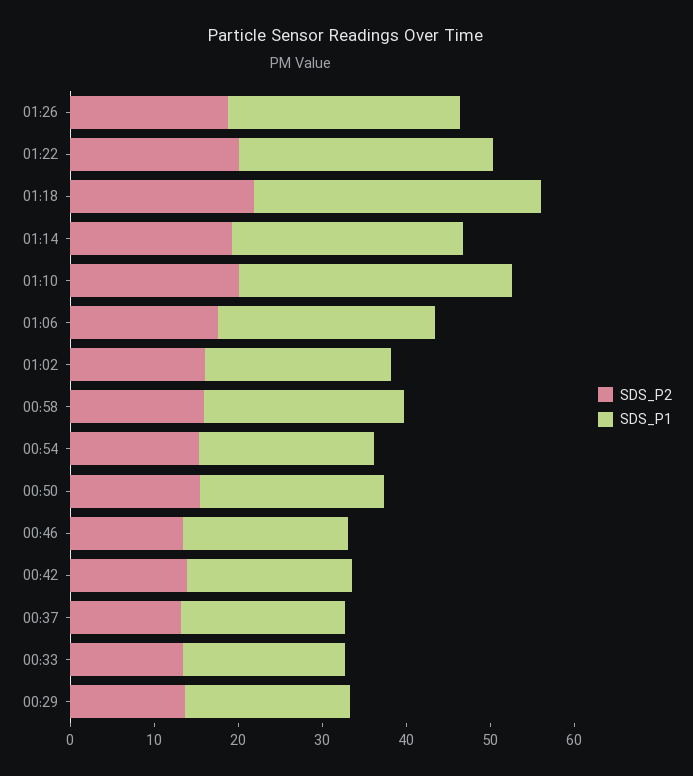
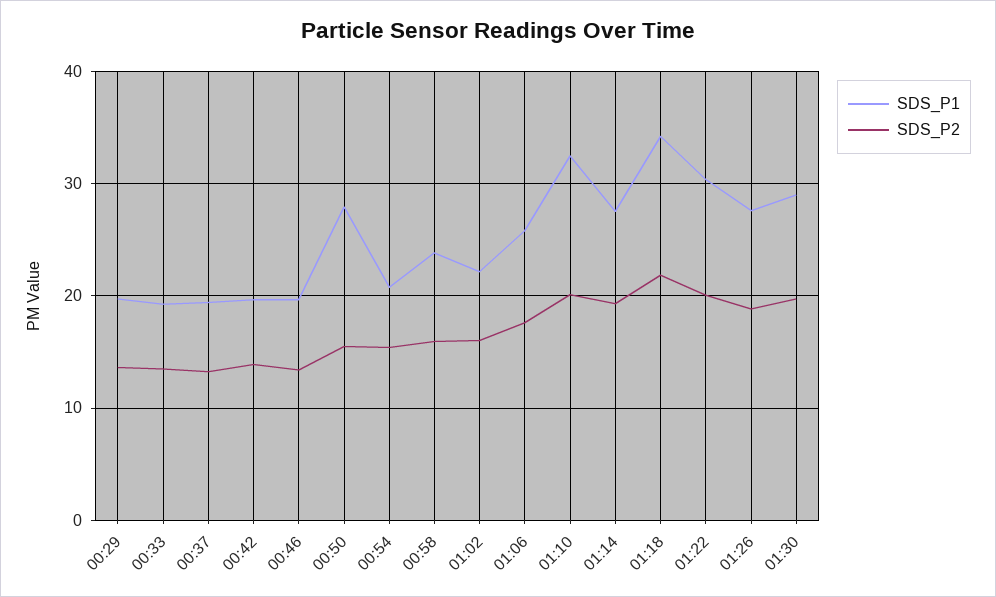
SDS_P1, 00:50: 22 -> 28
SDS_P1, 01:30: none -> 29
SDS_P2, 01:30: none -> 20

